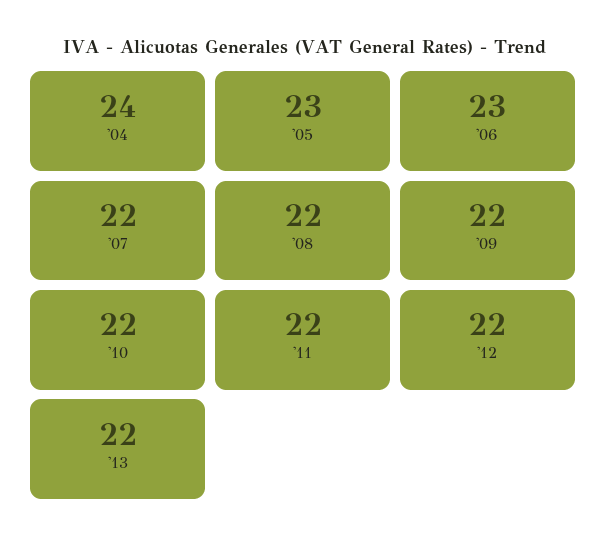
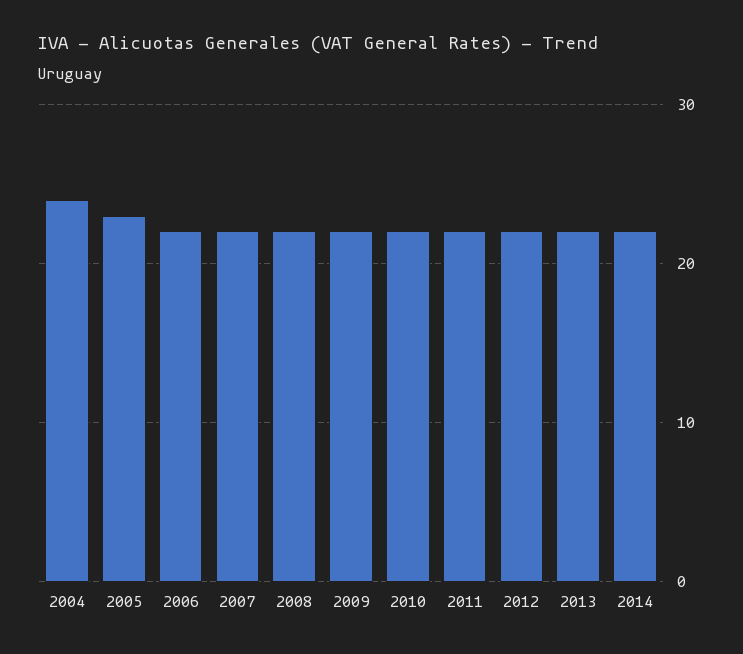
'06: 23 -> 22
2014: none -> 22

